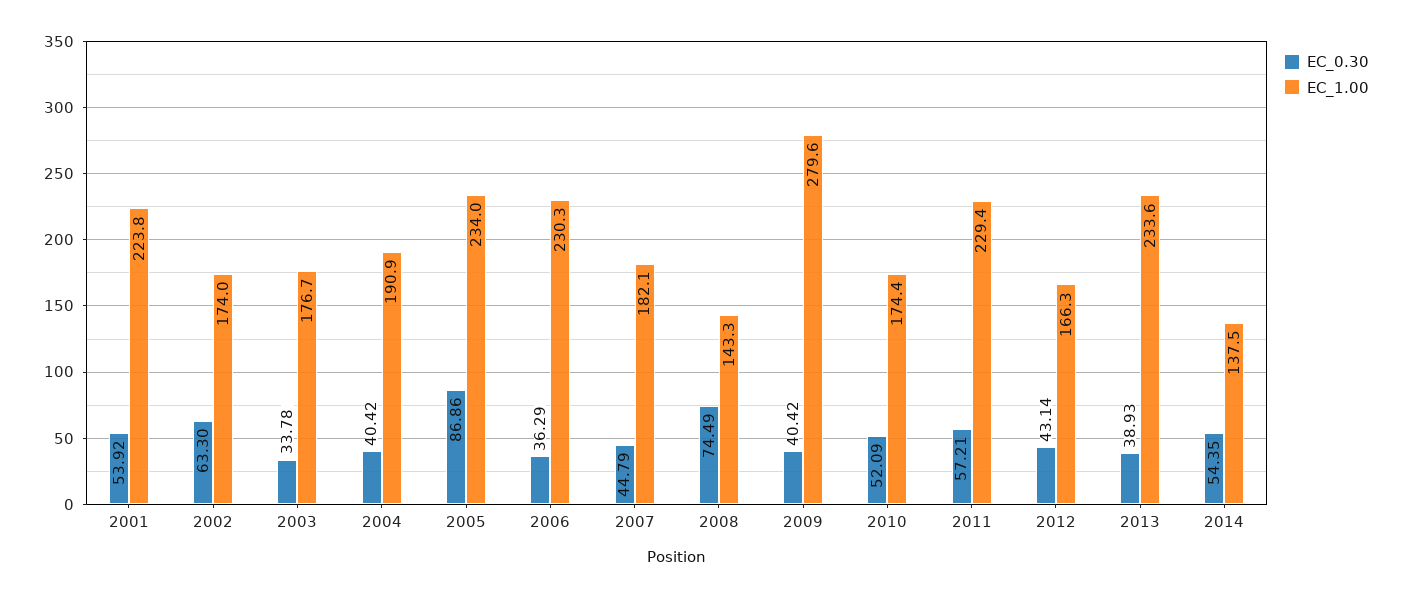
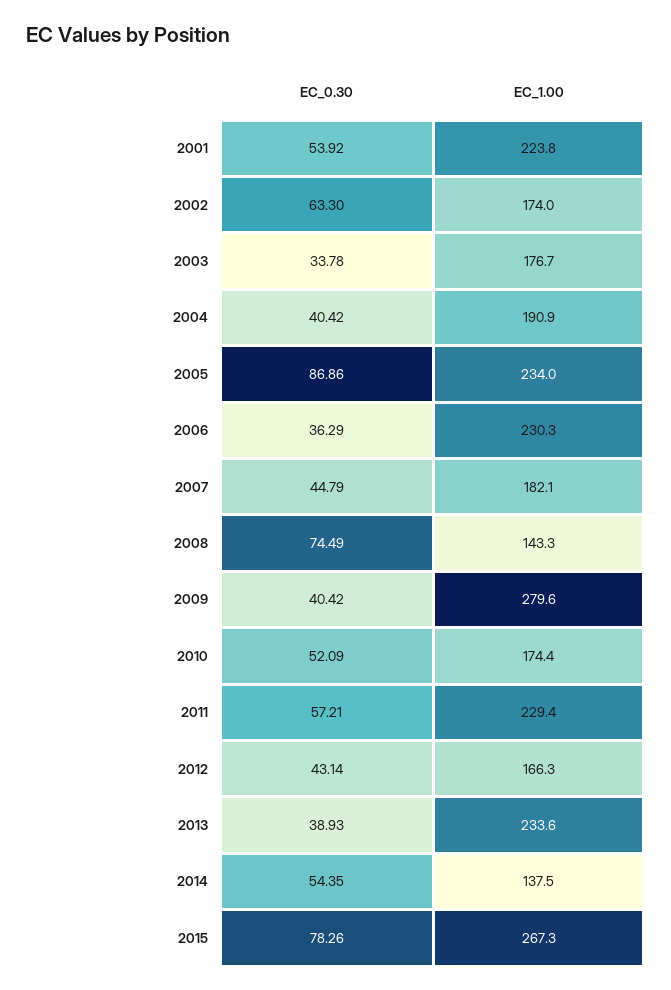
EC_0.30, 2015: none -> 78.26
EC_1.00, 2015: none -> 267.3

